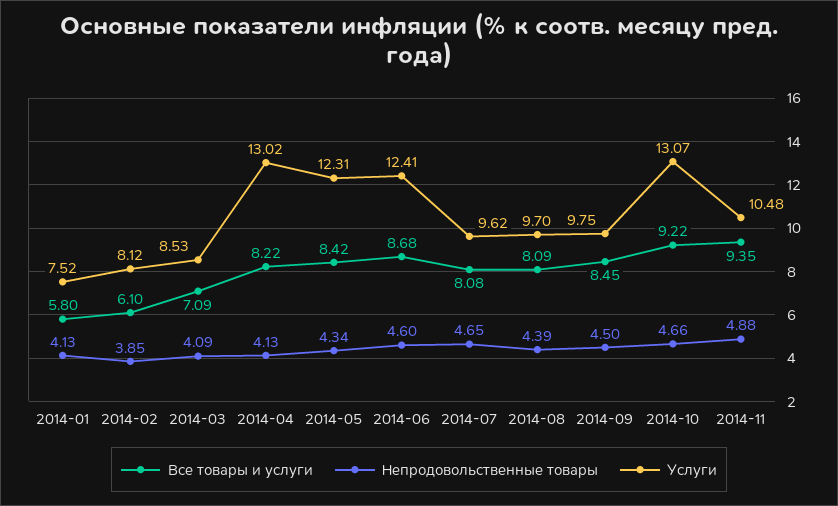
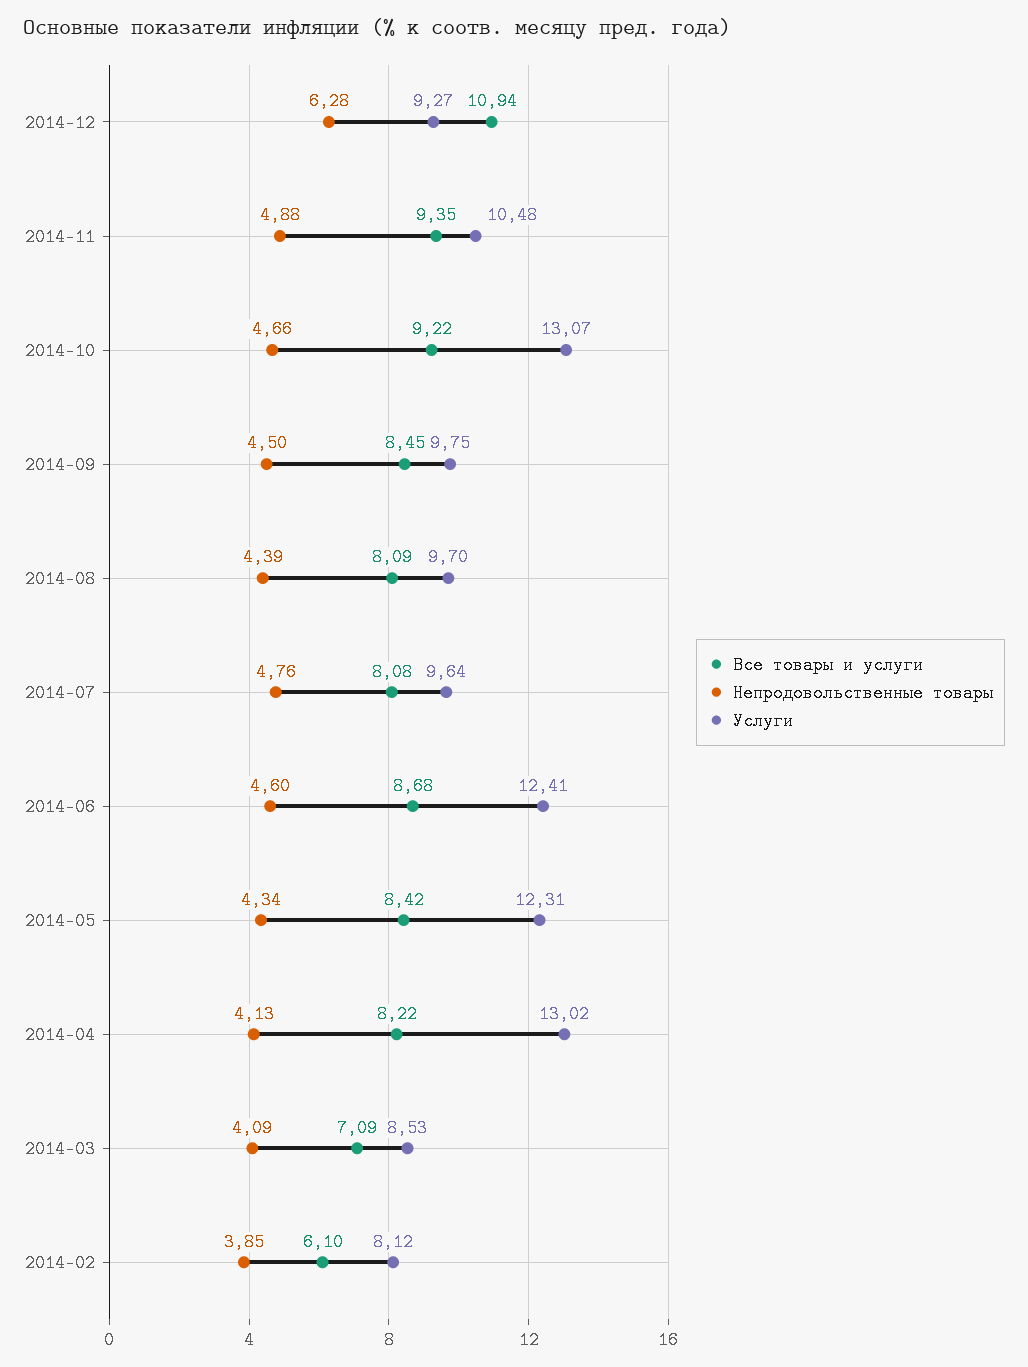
Все товары и услуги, 2014-01: 5.8 -> none
Непродовольственные товары, 2014-01: 4.13 -> none
Услуги, 2014-01: 7.52 -> none
Непродовольственные товары, 2014-07: 4.65 -> 4.76
Услуги, 2014-07: 9.62 -> 9.64
Все товары и услуги, 2014-12: none -> 10.94
Непродовольственные товары, 2014-12: none -> 6.28
Услуги, 2014-12: none -> 9.27

